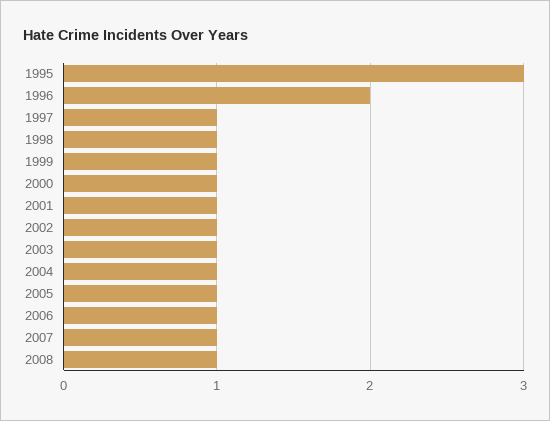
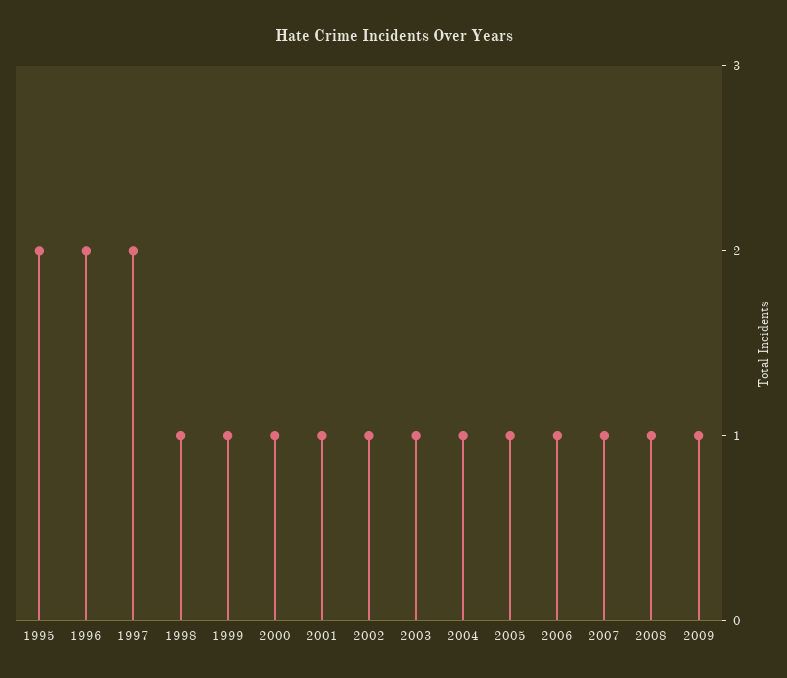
1995: 3 -> 2
1997: 1 -> 2
2009: none -> 1

